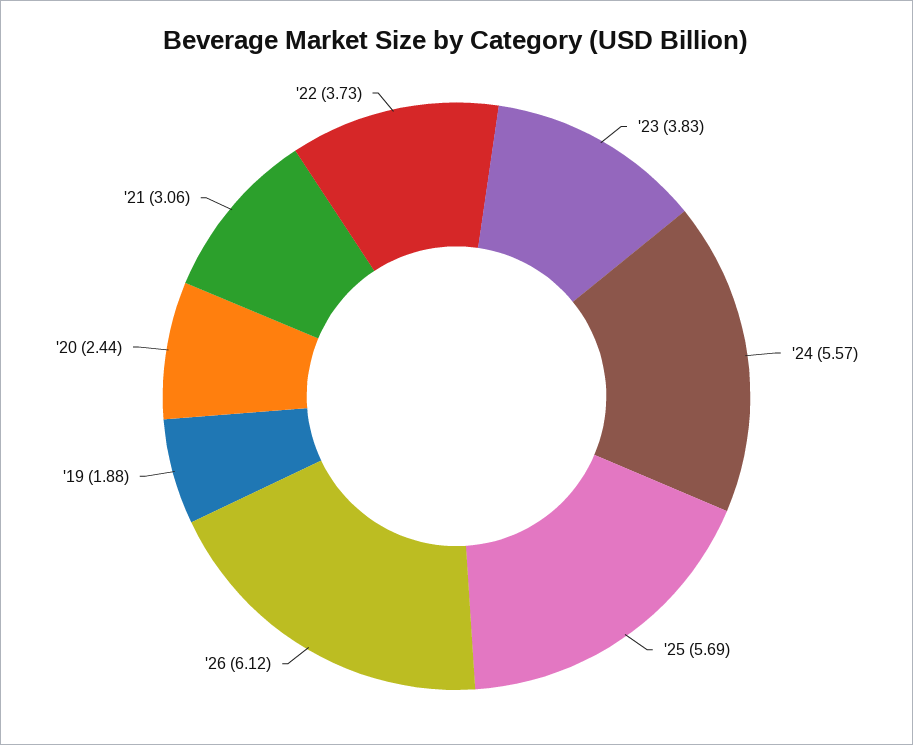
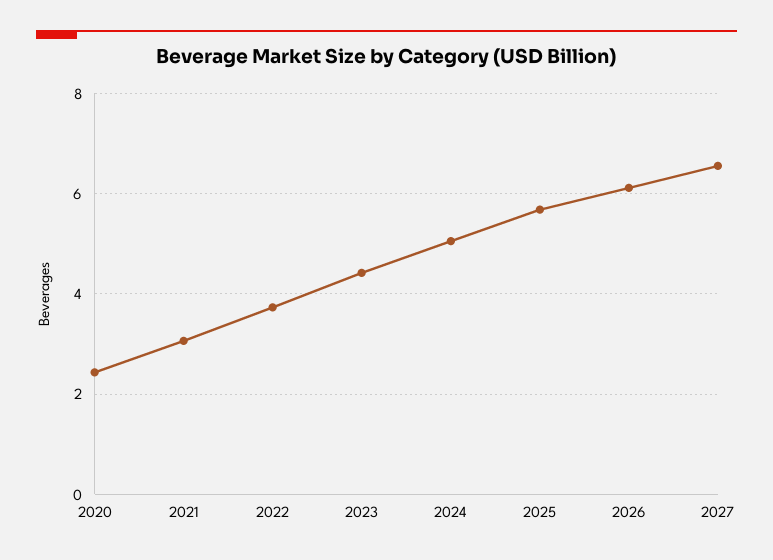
'23: 3.83 -> 4.4
'24: 5.57 -> 5
'19: 1.88 -> none
2027: none -> 6.6

